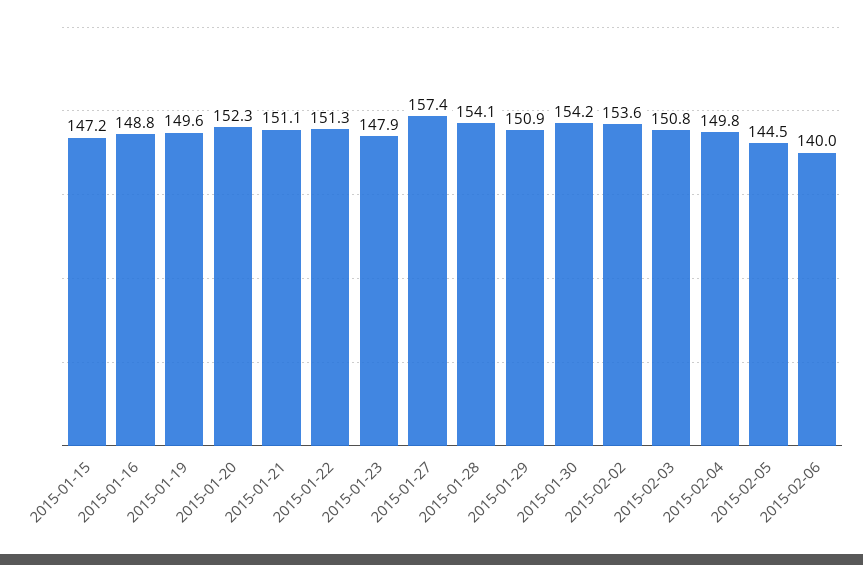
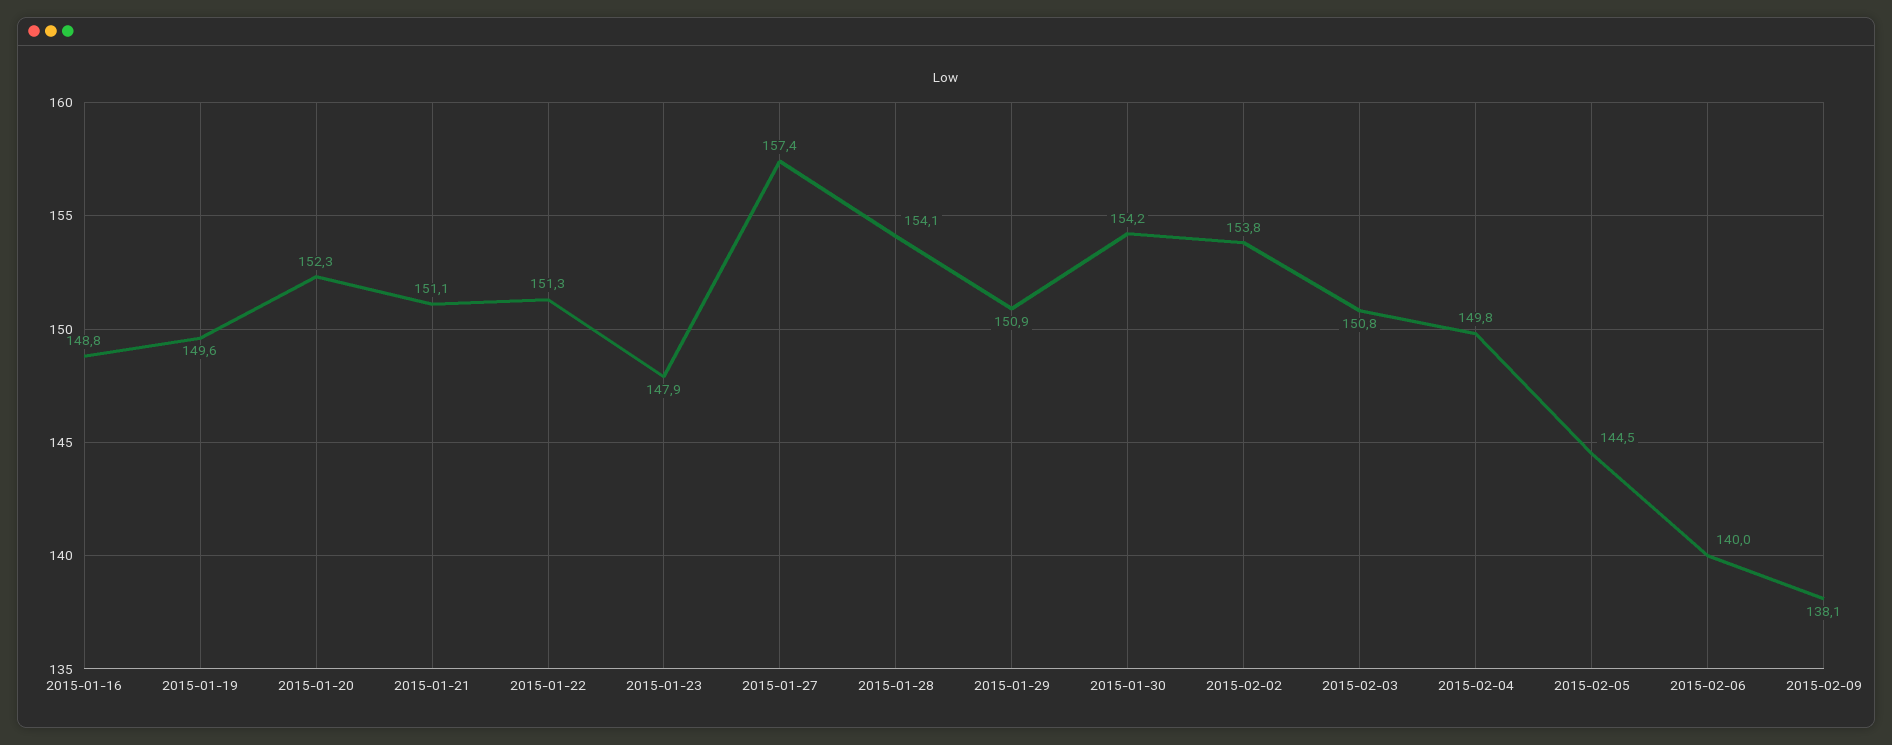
2015-01-15: 147.2 -> none
2015-02-02: 153.6 -> 153.8
2015-02-09: none -> 138.1

